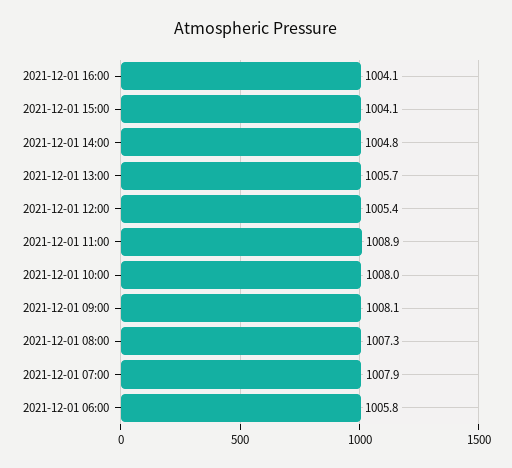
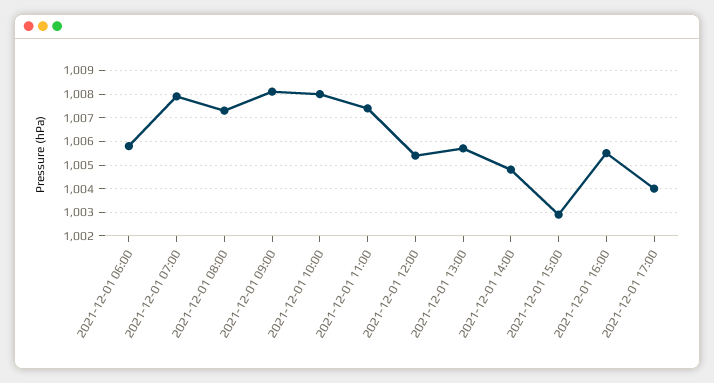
2021-12-01 16:00: 1004.1 -> 1005.5
2021-12-01 15:00: 1004.1 -> 1003
2021-12-01 11:00: 1008.9 -> 1007.5
2021-12-01 17:00: none -> 1004

